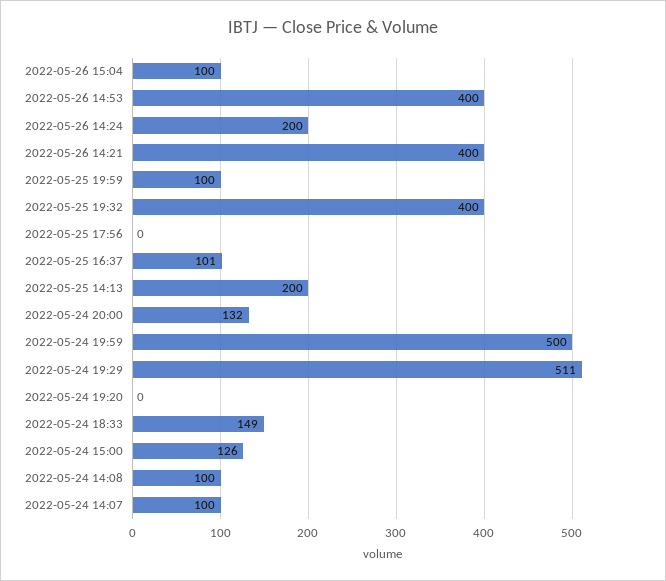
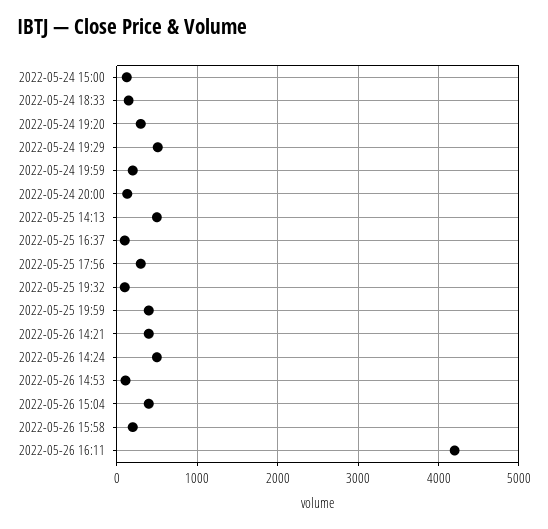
2022-05-26 15:04: 100 -> 400
2022-05-26 14:53: 400 -> 100
2022-05-26 14:24: 200 -> 500
2022-05-25 19:59: 100 -> 400
2022-05-25 19:32: 400 -> 100
2022-05-25 17:56: 0 -> 300
2022-05-25 14:13: 200 -> 500
2022-05-24 19:59: 500 -> 200
2022-05-24 19:20: 0 -> 300
2022-05-24 14:08: 100 -> none
2022-05-24 14:07: 100 -> none
2022-05-26 15:58: none -> 200
2022-05-26 16:11: none -> 4200

